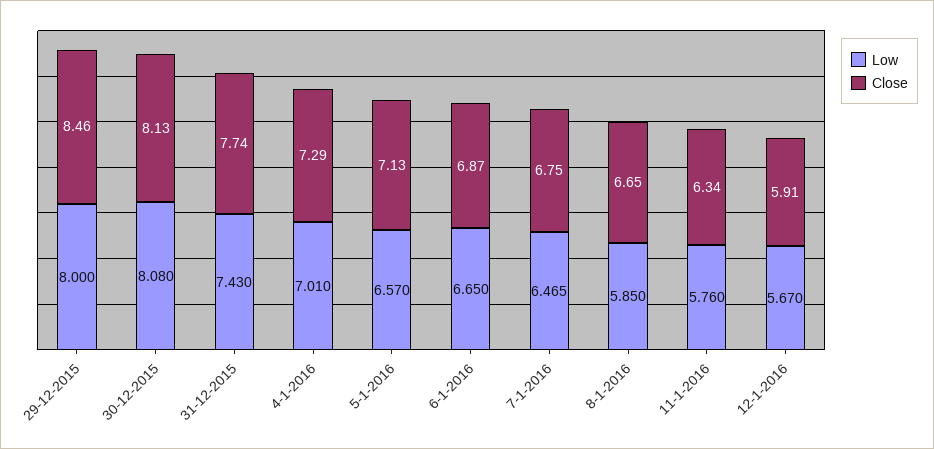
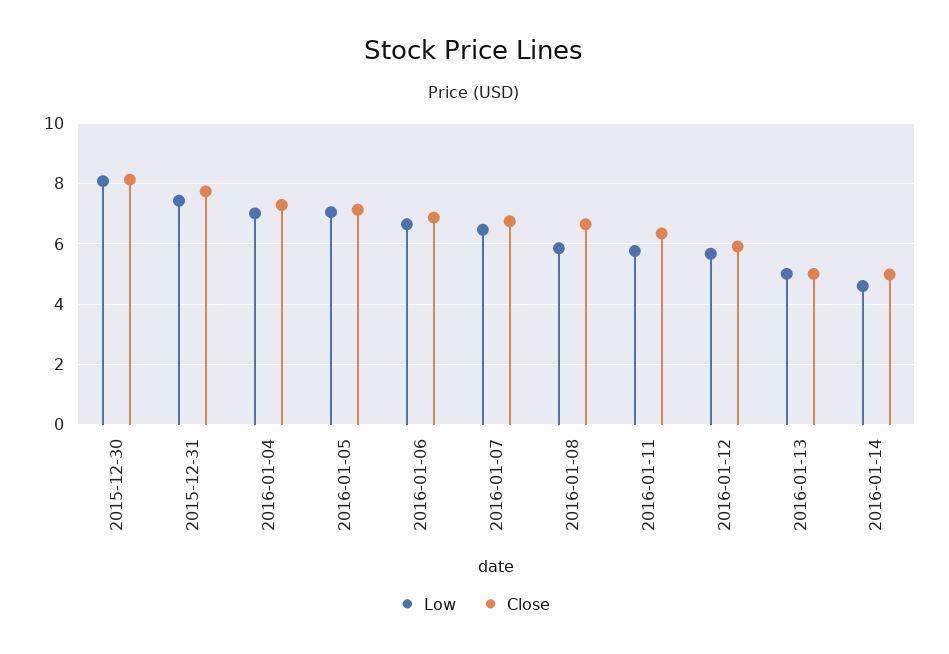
Low, 29-12-2015: 8 -> none
Close, 29-12-2015: 8.46 -> none
Low, 5-1-2016: 6.57 -> 7
Low, 2016-01-13: none -> 5
Close, 2016-01-13: none -> 5
Low, 2016-01-14: none -> 4.6
Close, 2016-01-14: none -> 5

